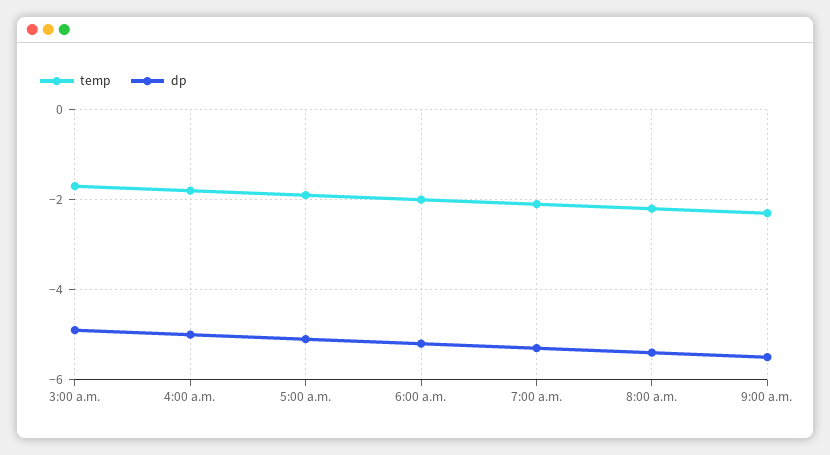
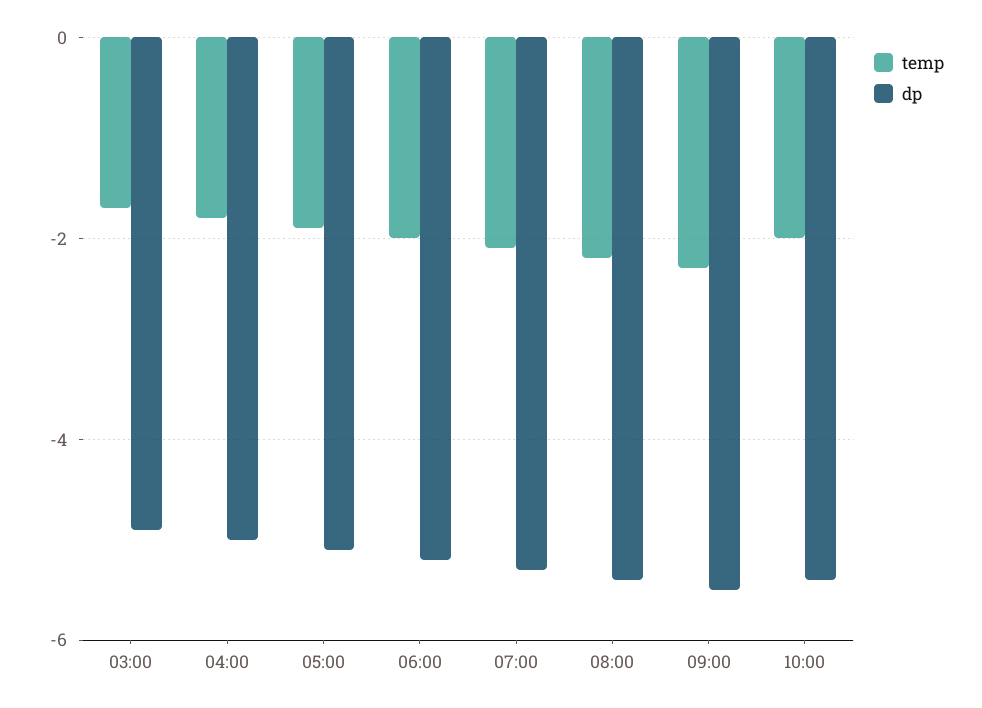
temp, 10:00: none -> -2
dp, 10:00: none -> -5.5

